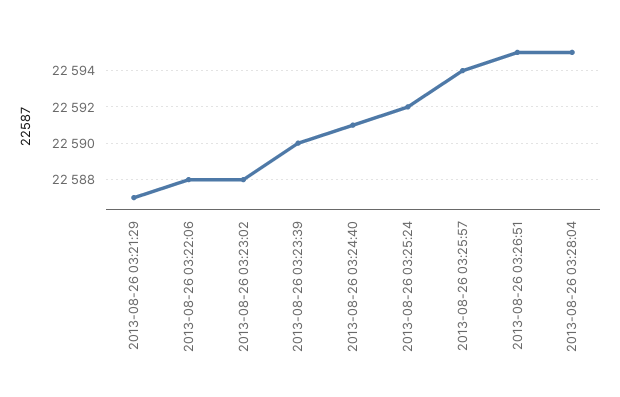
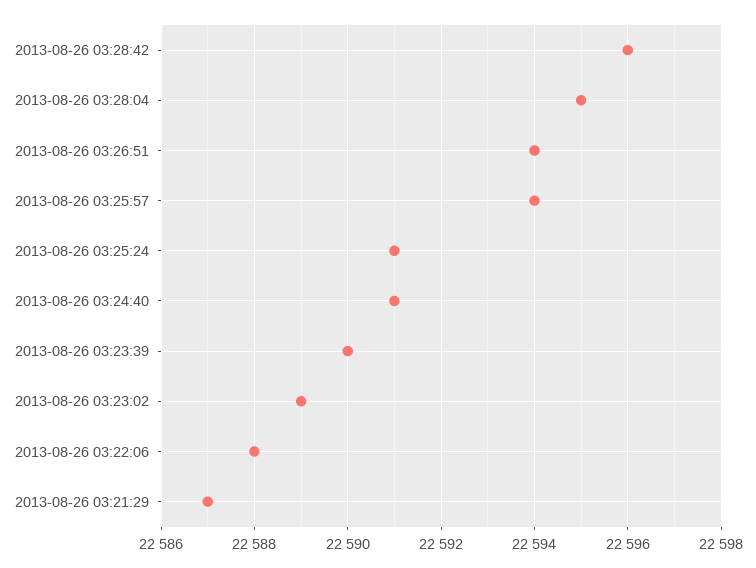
2013-08-26 03:23:02: 22588 -> 22589
2013-08-26 03:25:24: 22592 -> 22591
2013-08-26 03:26:51: 22595 -> 22594
2013-08-26 03:28:42: none -> 22596

